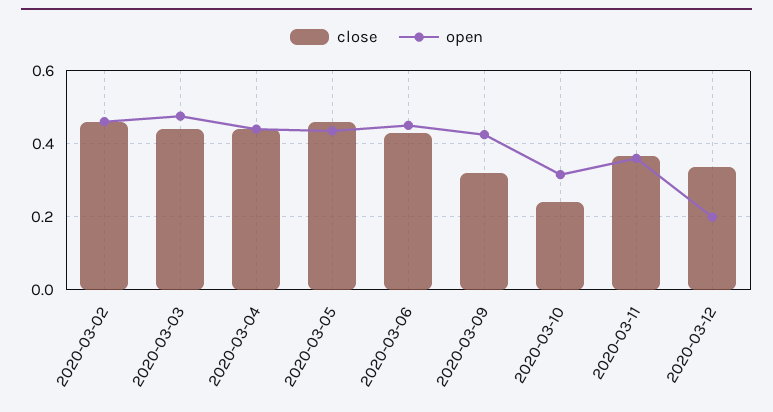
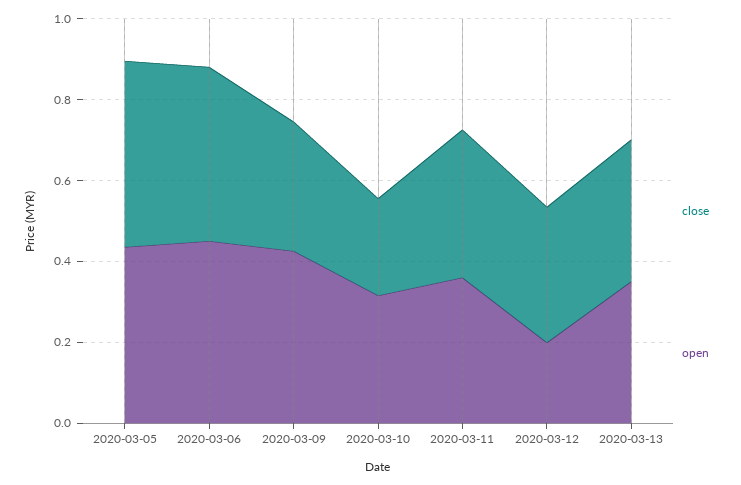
close, 2020-03-02: 0.46 -> none
open, 2020-03-02: 0.46 -> none
close, 2020-03-03: 0.44 -> none
open, 2020-03-03: 0.48 -> none
close, 2020-03-04: 0.44 -> none
open, 2020-03-04: 0.44 -> none
close, 2020-03-13: none -> 0.35
open, 2020-03-13: none -> 0.35

